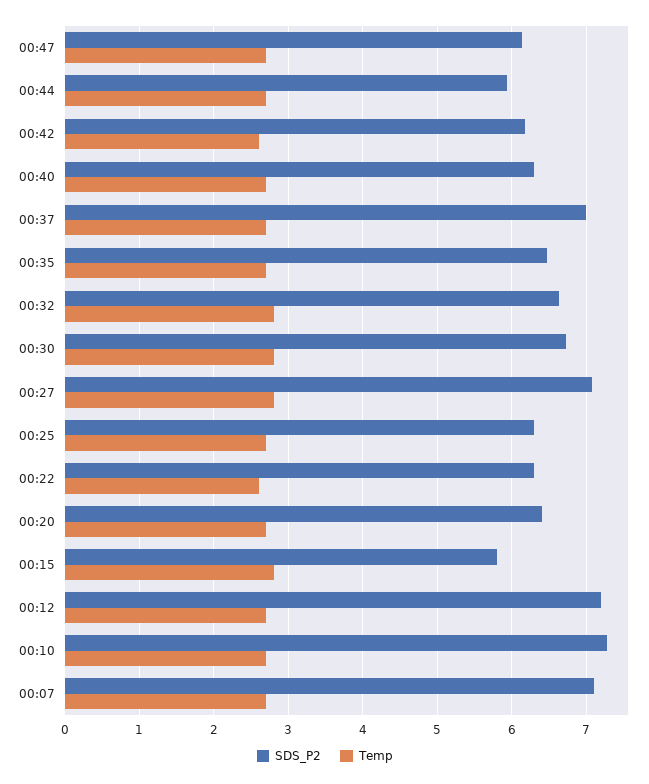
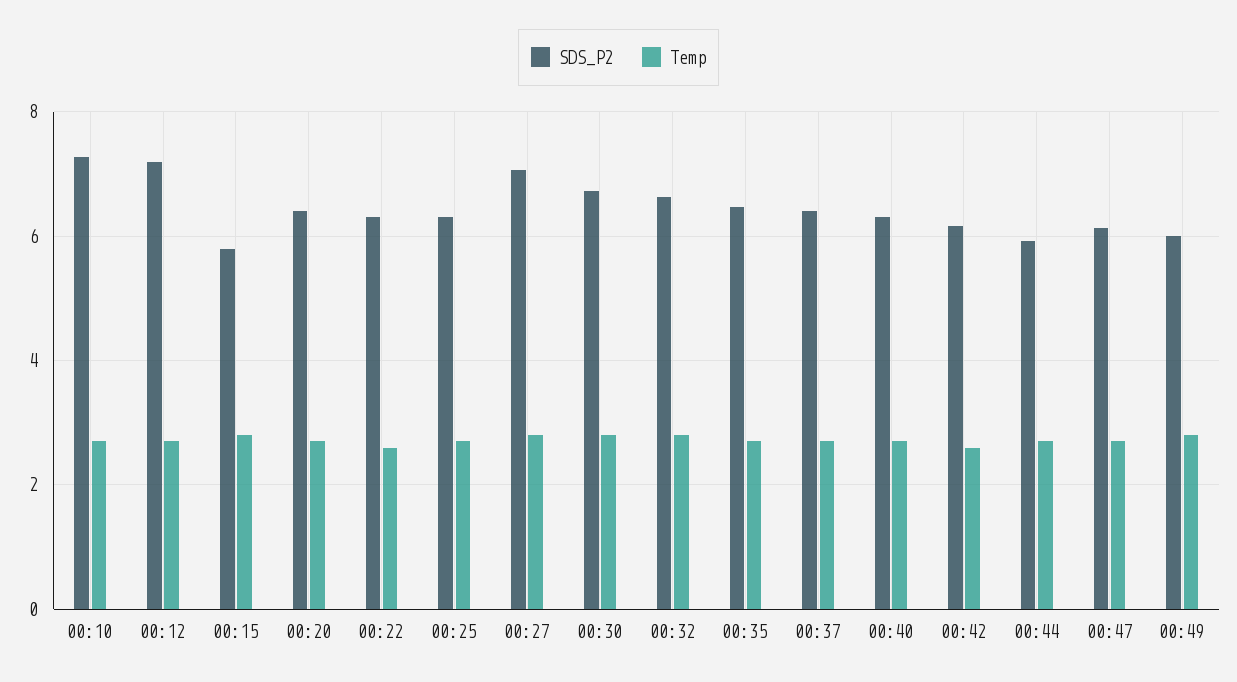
SDS_P2, 00:37: 7 -> 6.4
SDS_P2, 00:07: 7.1 -> none
Temp, 00:07: 2.7 -> none
SDS_P2, 00:49: none -> 6
Temp, 00:49: none -> 2.8

